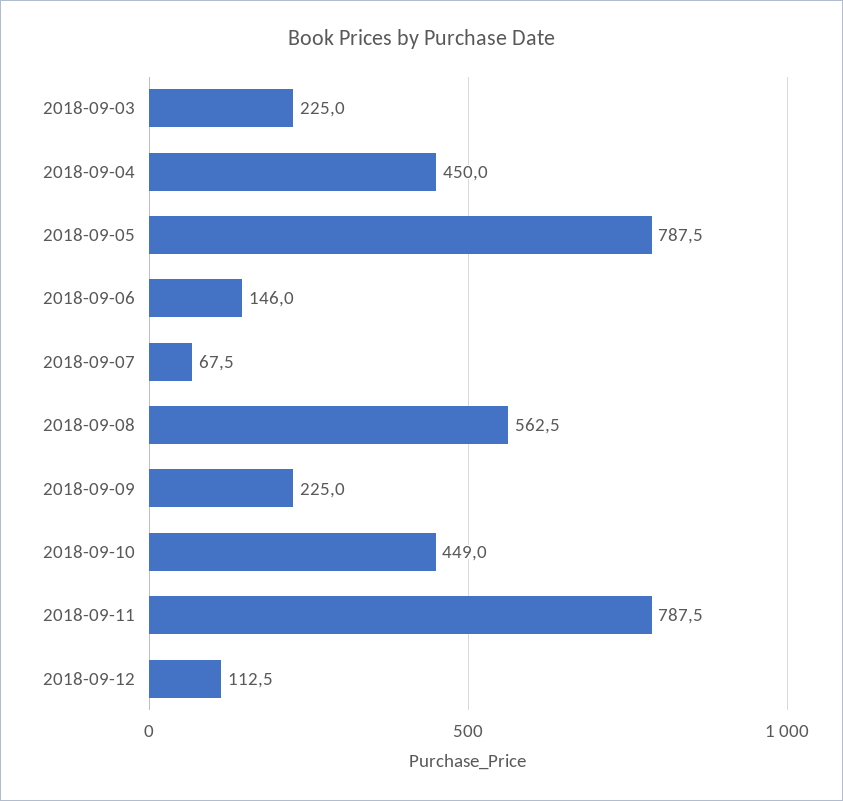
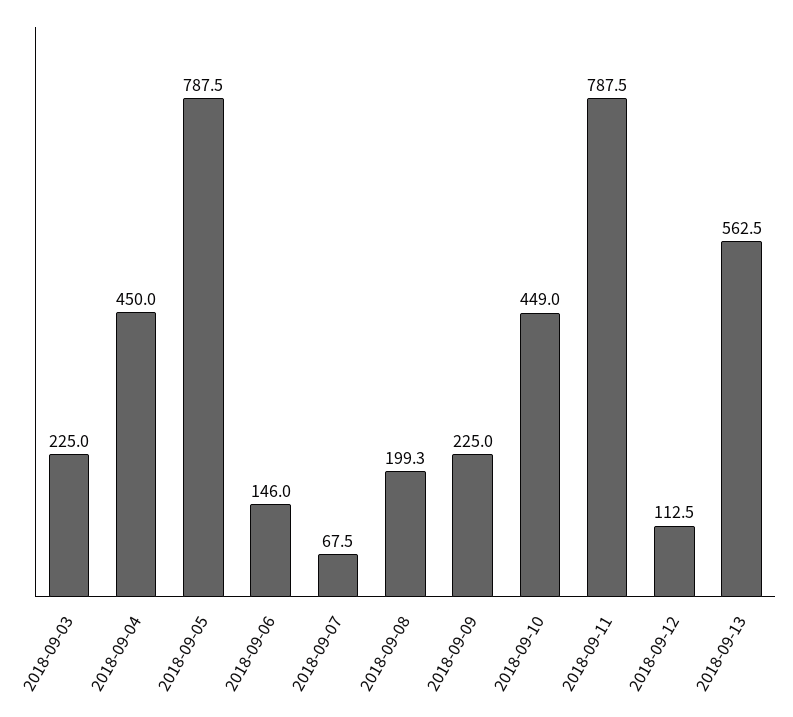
2018-09-08: 562.5 -> 199.3
2018-09-13: none -> 562.5

